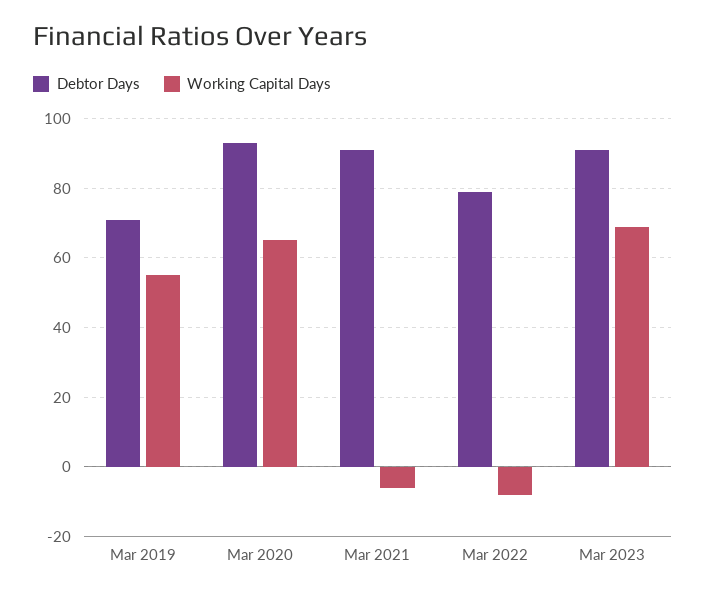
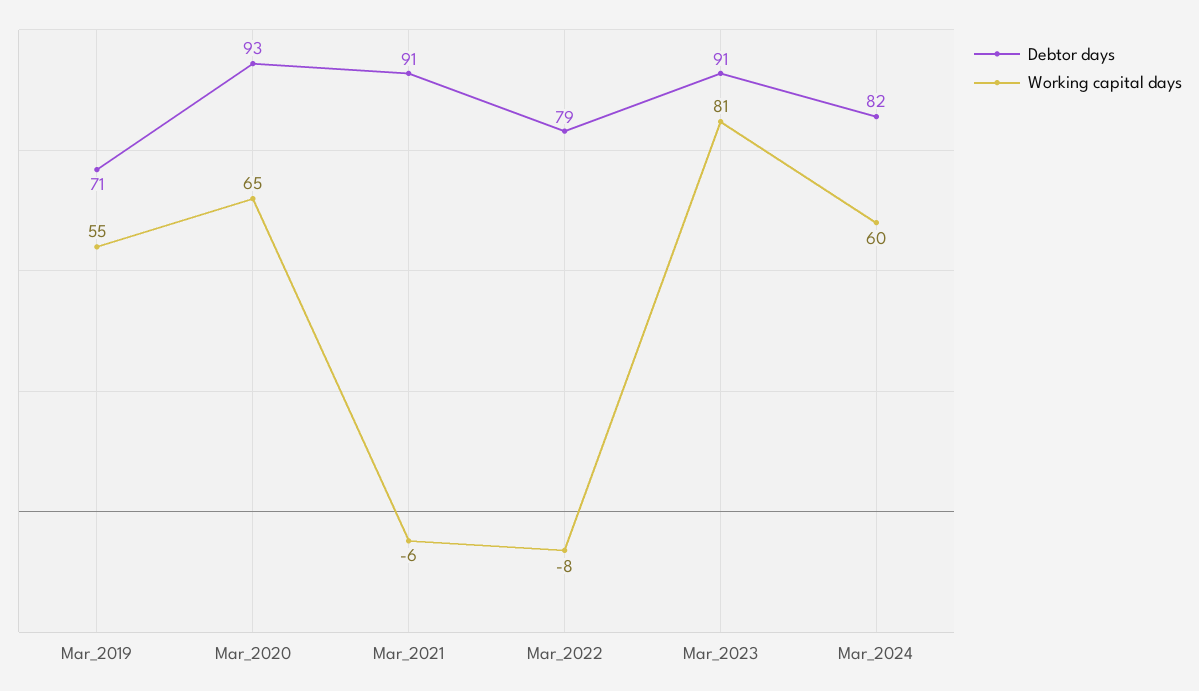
Working Capital Days, Mar 2023: 70 -> 81
Debtor Days, Mar_2024: none -> 82
Working Capital Days, Mar_2024: none -> 60

